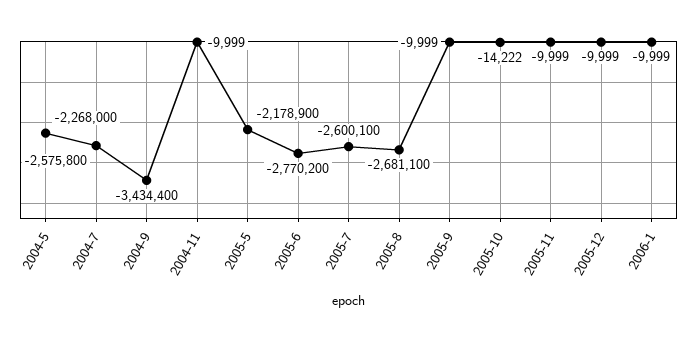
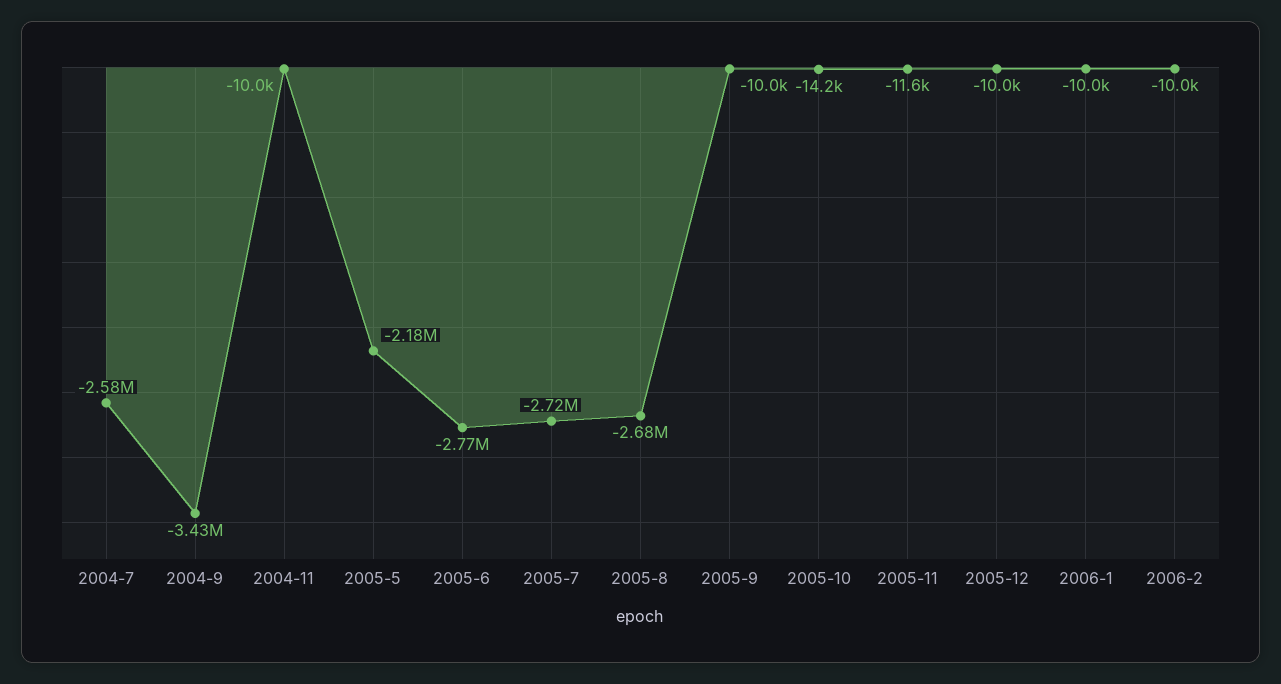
2004-5: -2268000 -> none
2005-7: -2600100 -> -2720000
2005-11: -9999 -> -11600
2006-2: none -> -10000

